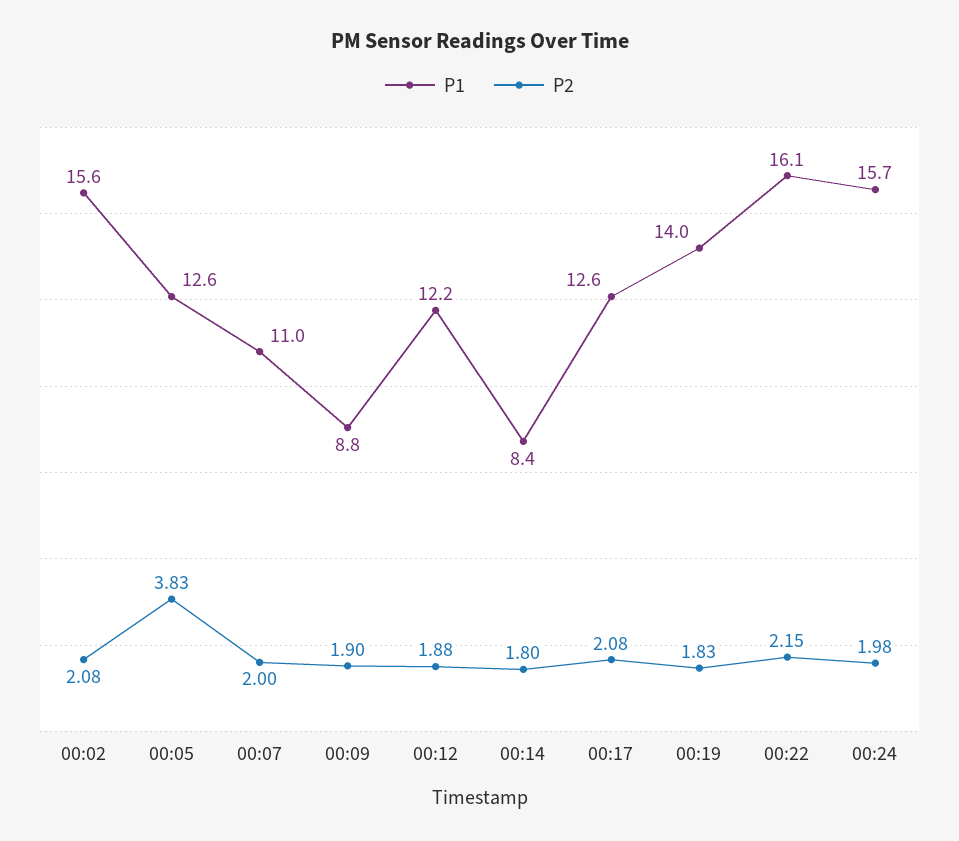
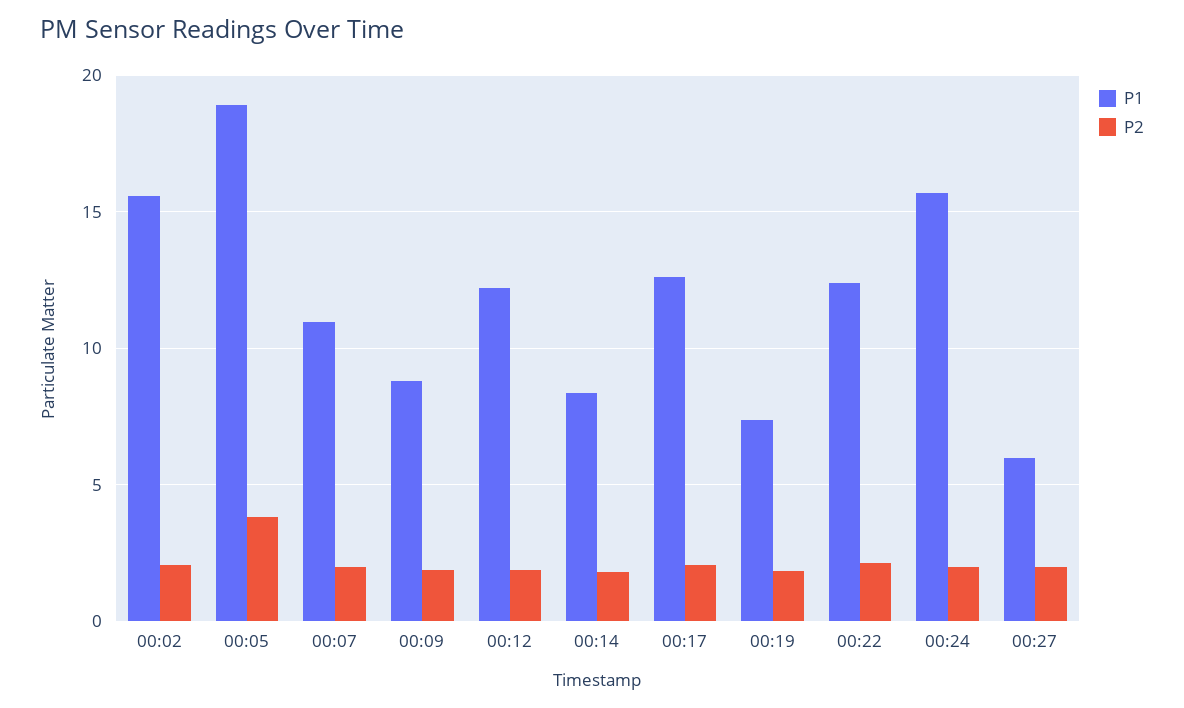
P1, 00:05: 12.6 -> 19
P1, 00:19: 14 -> 7.5
P1, 00:22: 16.1 -> 12.5
P1, 00:27: none -> 6
P2, 00:27: none -> 2

